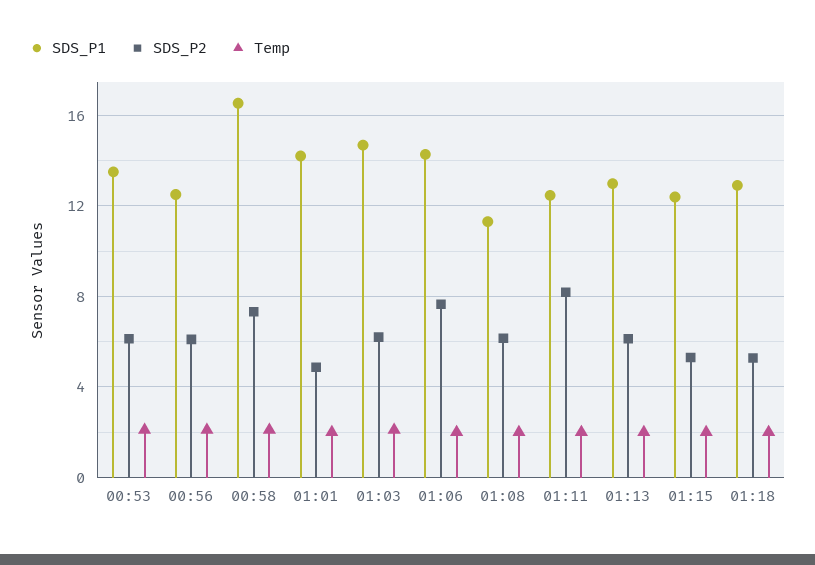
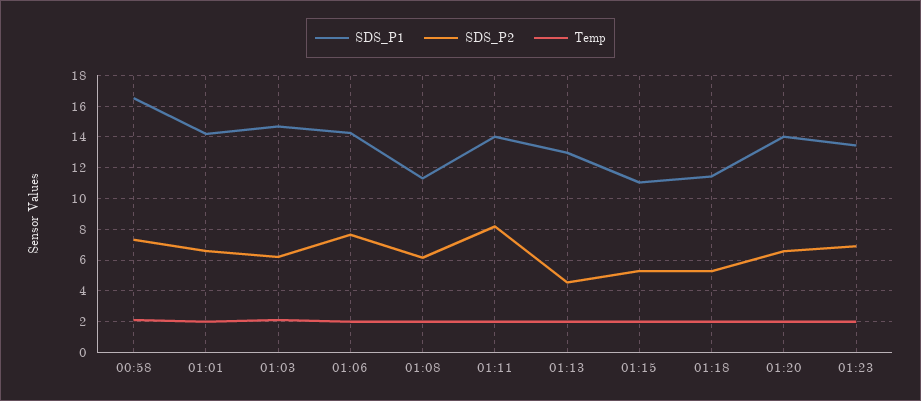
SDS_P1, 00:53: 13.5 -> none
SDS_P2, 00:53: 6 -> none
Temp, 00:53: 2 -> none
SDS_P1, 00:56: 12.5 -> none
SDS_P2, 00:56: 6 -> none
Temp, 00:56: 2 -> none
SDS_P2, 01:01: 5 -> 6.5
SDS_P1, 01:11: 12.5 -> 14
SDS_P2, 01:13: 6 -> 4.5
SDS_P1, 01:15: 12.5 -> 11
SDS_P1, 01:18: 13 -> 11.5
SDS_P1, 01:20: none -> 14
SDS_P2, 01:20: none -> 6.5
Temp, 01:20: none -> 2
SDS_P1, 01:23: none -> 13.5
SDS_P2, 01:23: none -> 7
Temp, 01:23: none -> 2

